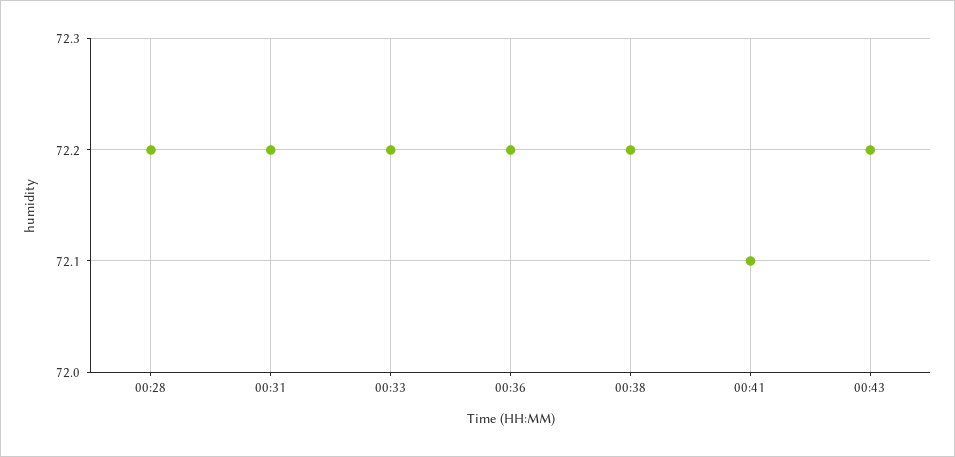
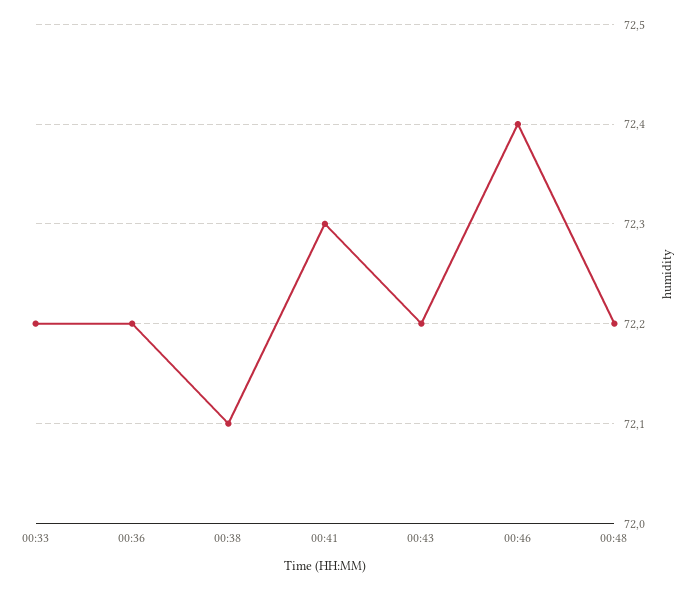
00:28: 72.2 -> none
00:31: 72.2 -> none
00:38: 72.2 -> 72.1
00:41: 72.1 -> 72.3
00:46: none -> 72.4
00:48: none -> 72.2

